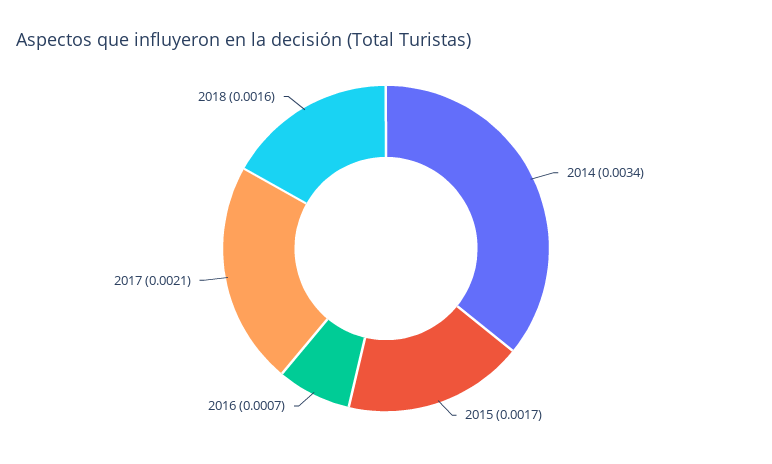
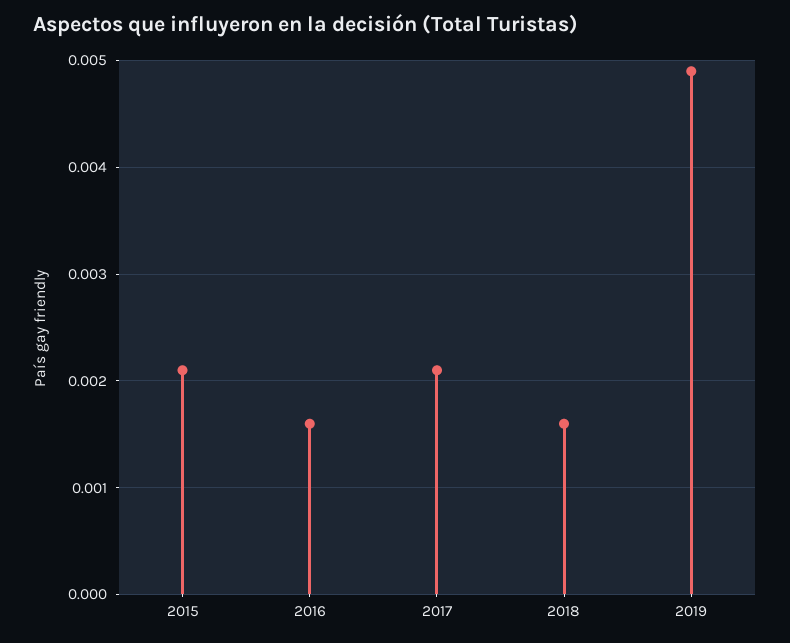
2014: 0.0034 -> none
2015: 0.0017 -> 0.0021
2016: 0.0007 -> 0.0016
2019: none -> 0.0049

